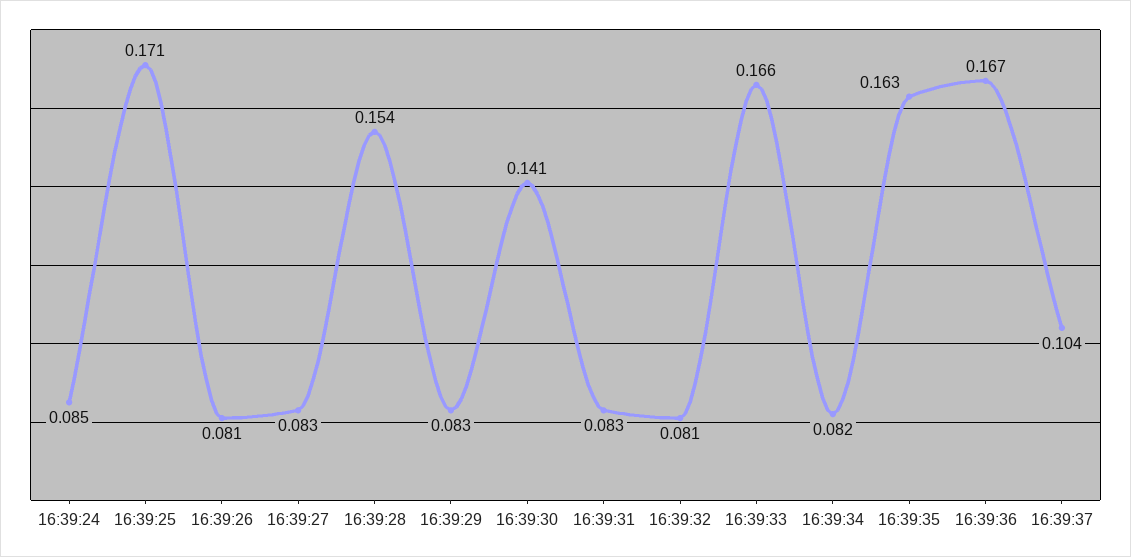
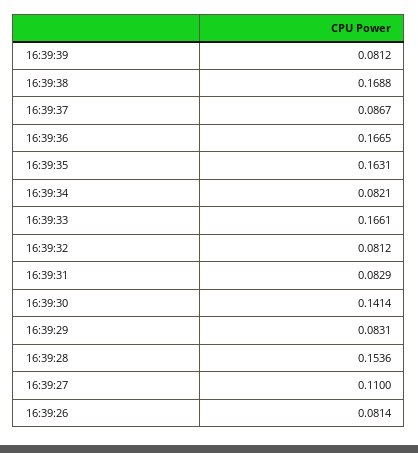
16:39:24: 0.085 -> none
16:39:25: 0.171 -> none
16:39:27: 0.083 -> 0.11
16:39:37: 0.104 -> 0.0867
16:39:39: none -> 0.0812
16:39:38: none -> 0.1688

